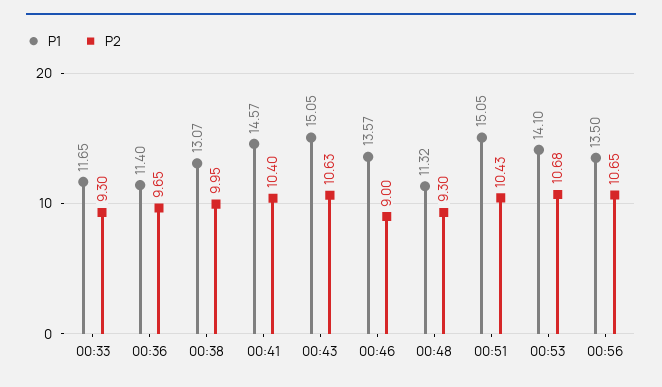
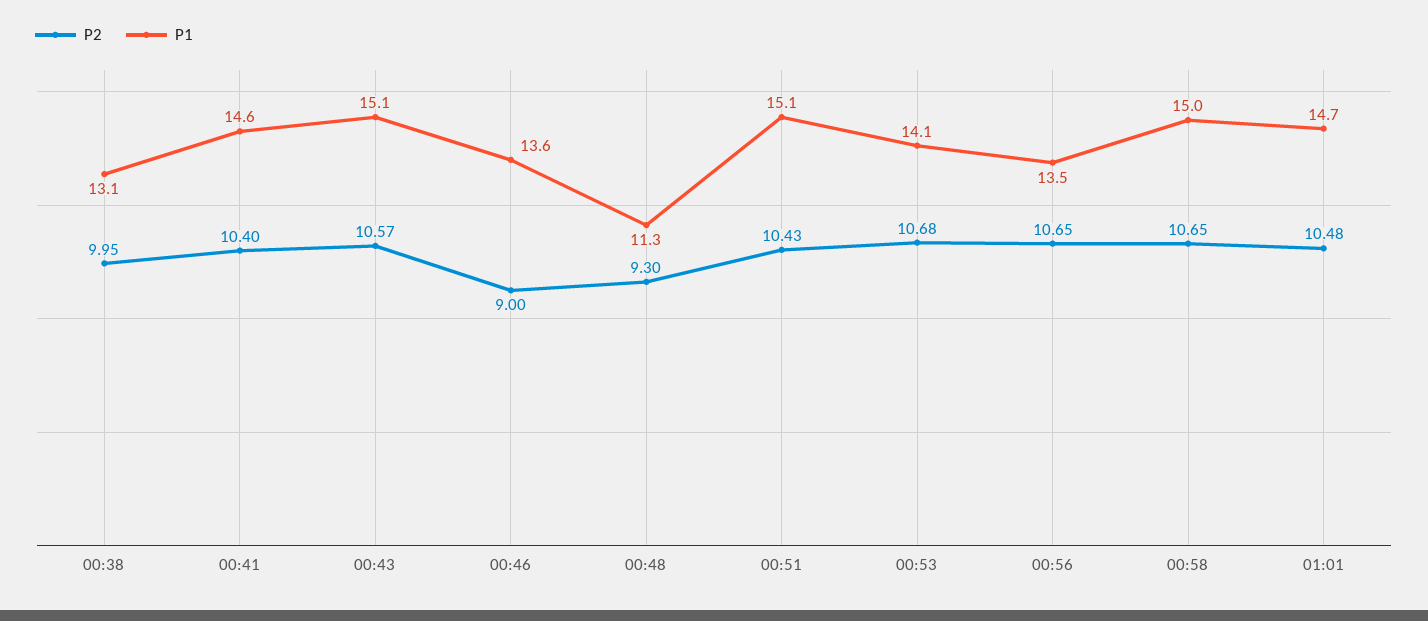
P1, 00:33: 11.65 -> none
P2, 00:33: 9.3 -> none
P1, 00:36: 11.4 -> none
P2, 00:36: 9.65 -> none
P2, 00:43: 10.63 -> 10.57
P2, 00:58: none -> 10.65
P1, 00:58: none -> 15
P2, 01:01: none -> 10.48
P1, 01:01: none -> 14.7

